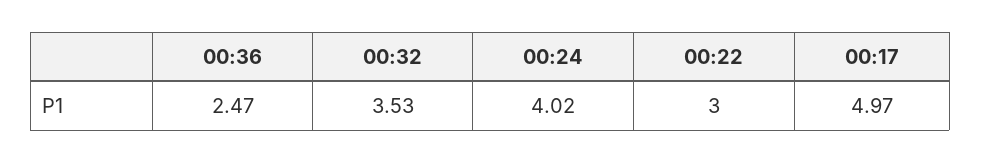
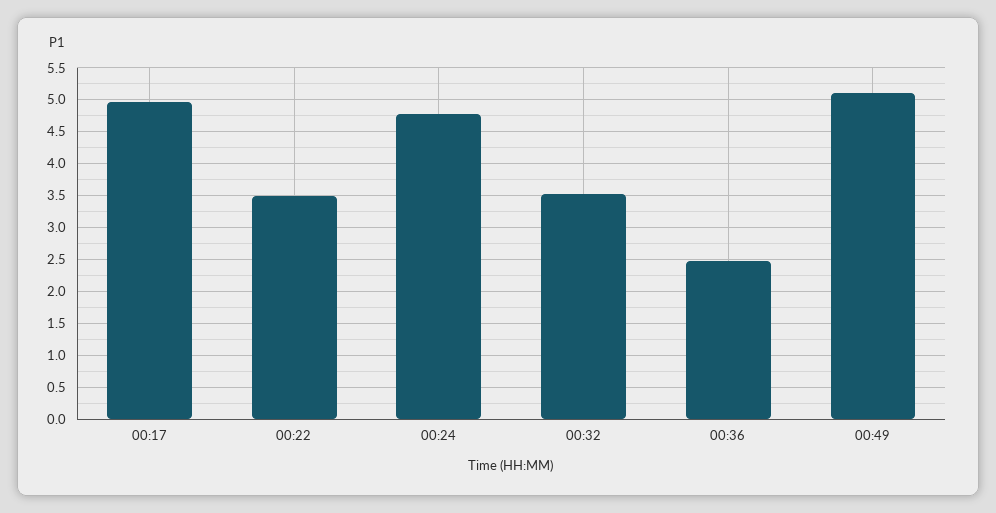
00:24: 4.02 -> 4.8
00:22: 3 -> 3.5
00:49: none -> 5.1

